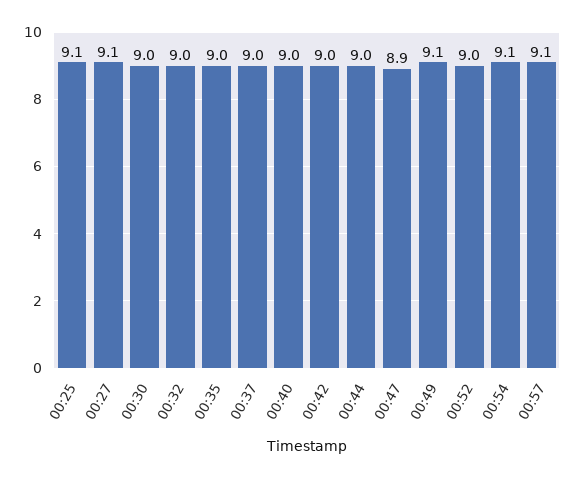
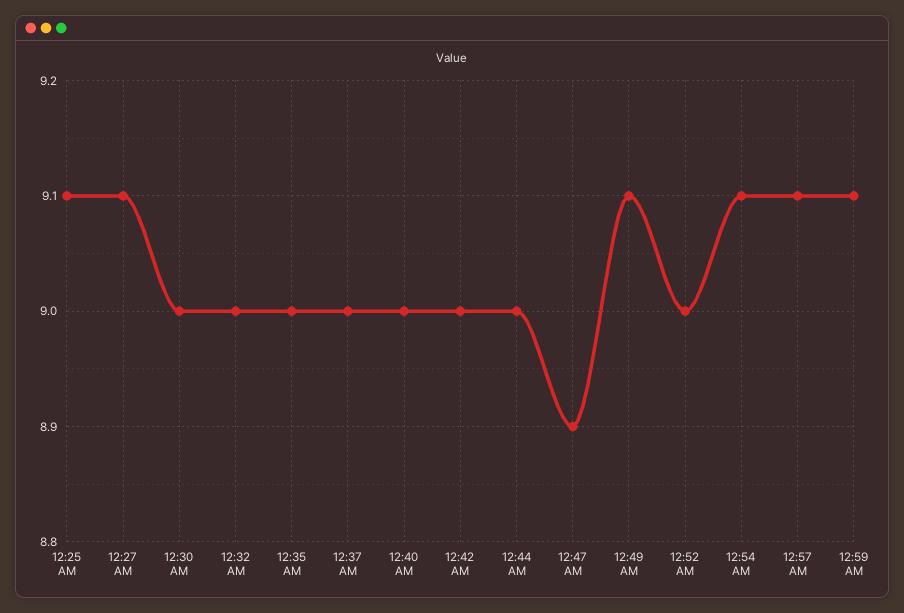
12:59 AM: none -> 9.1

